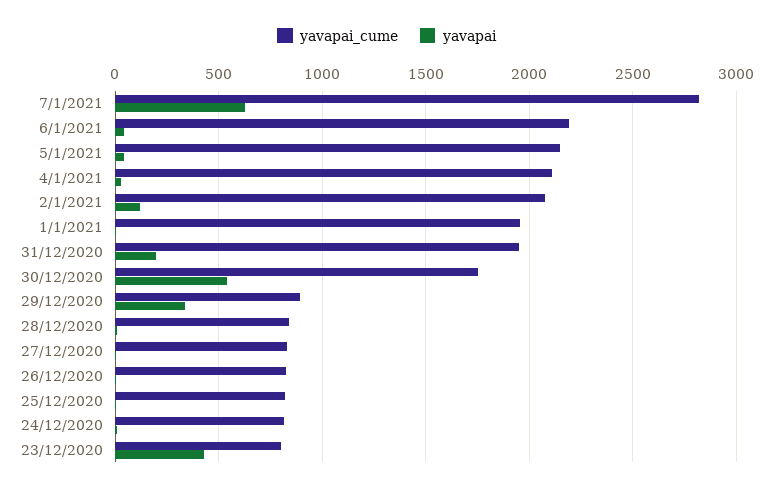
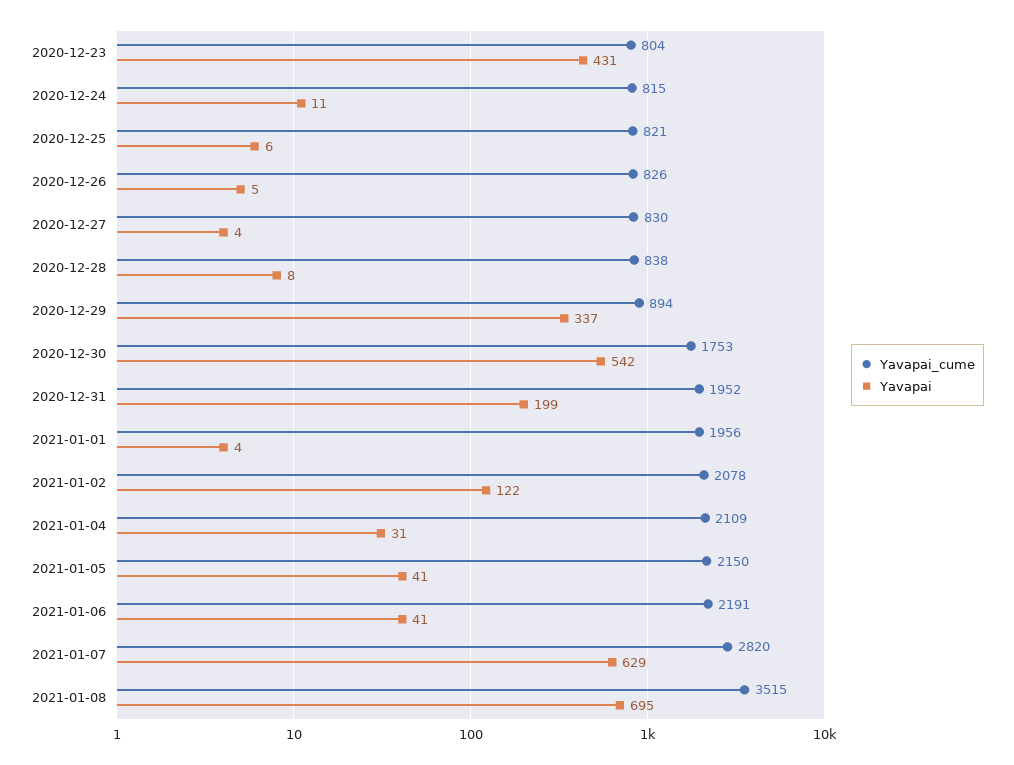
yavapai_cume, 2021-01-08: none -> 3515
yavapai, 2021-01-08: none -> 695

